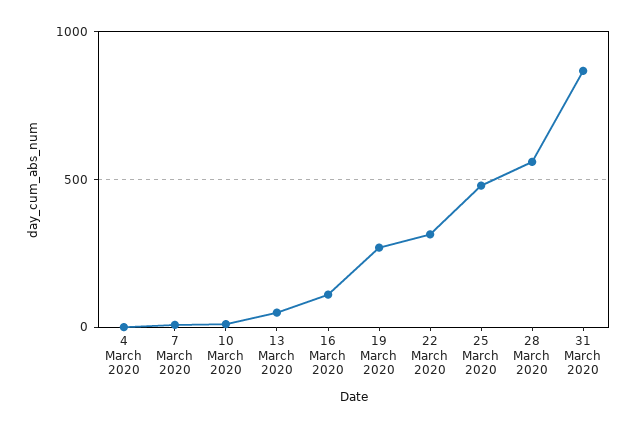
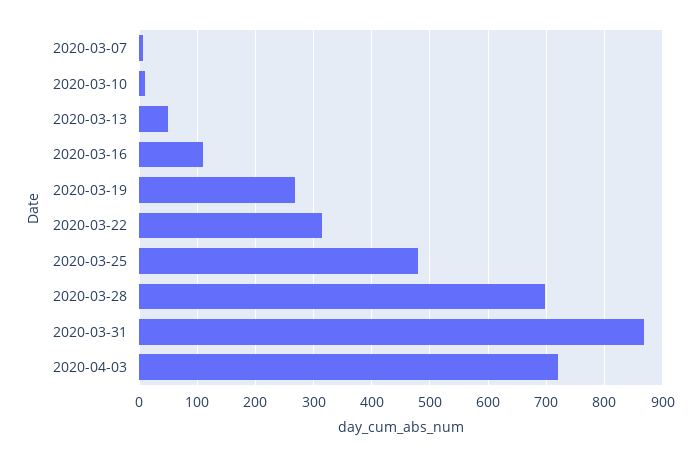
4 March 2020: 0 -> none
28 March 2020: 550 -> 700
2020-04-03: none -> 720

